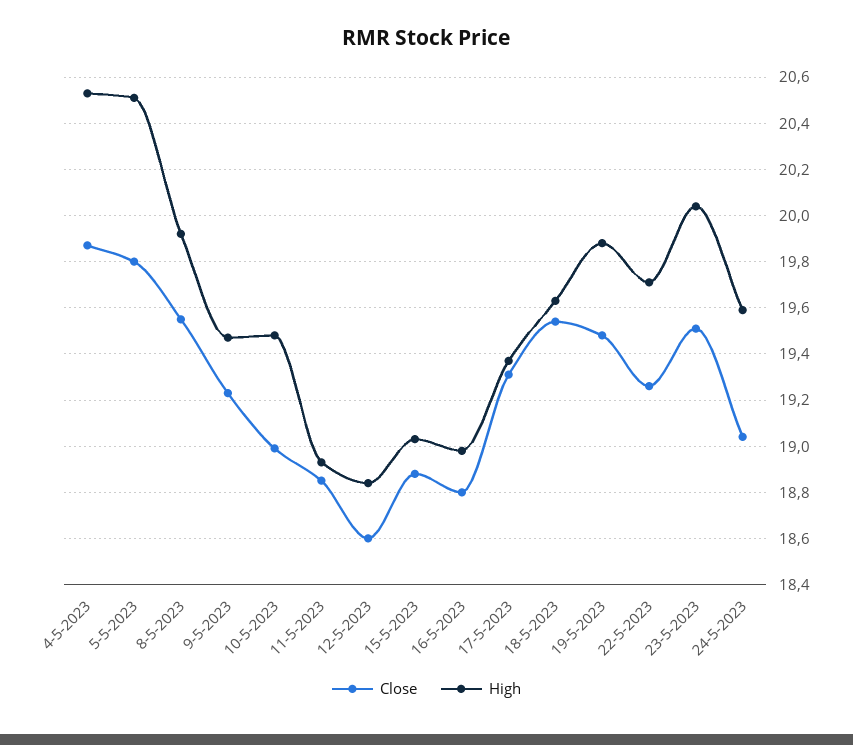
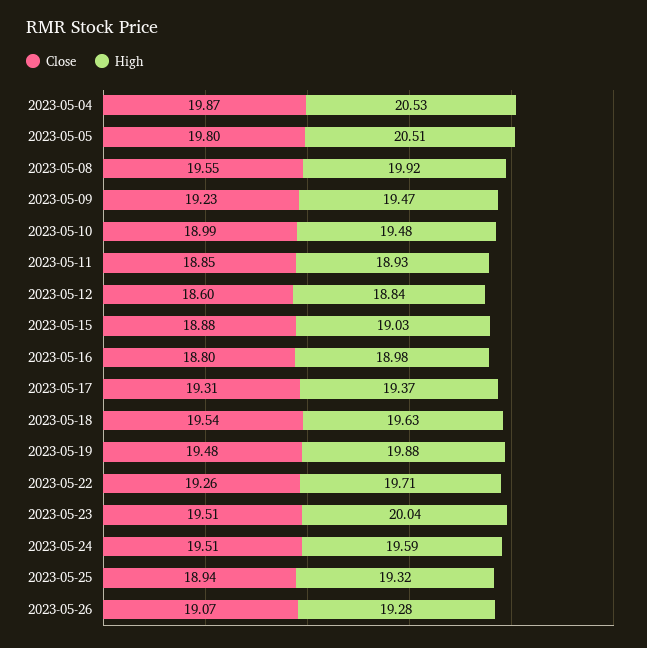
Close, 24-5-2023: 19.05 -> 19.51
Close, 2023-05-25: none -> 18.94
High, 2023-05-25: none -> 19.32
Close, 2023-05-26: none -> 19.07
High, 2023-05-26: none -> 19.28

